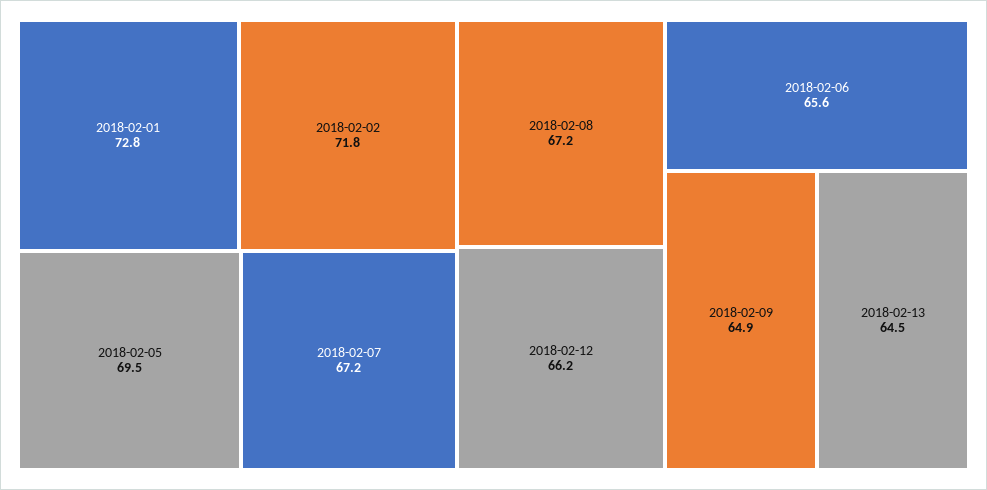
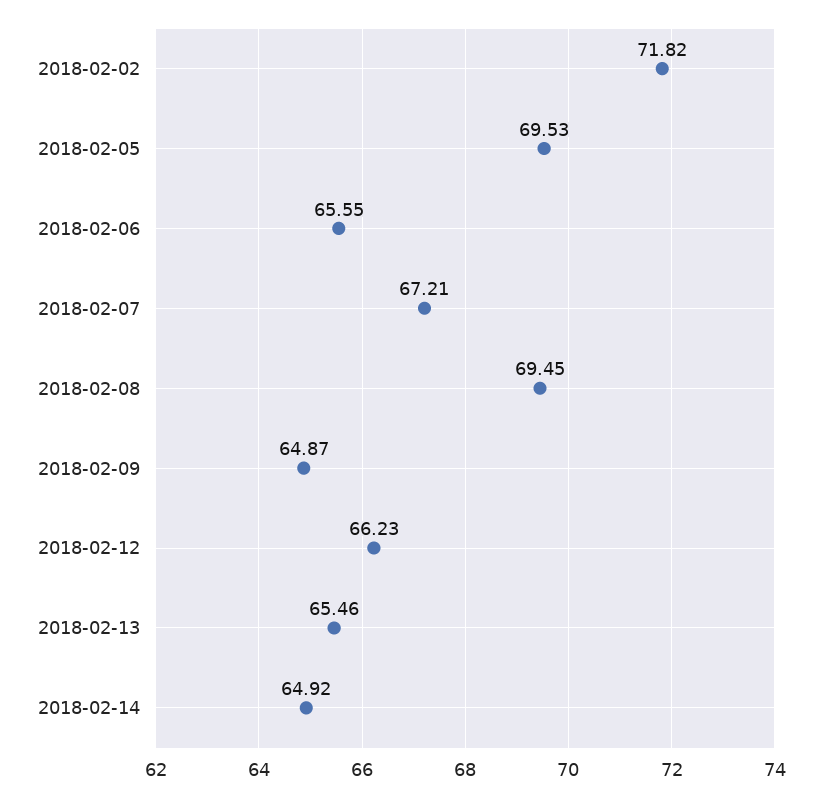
2018-02-01: 72.8 -> none
2018-02-08: 67.2 -> 69.45
2018-02-13: 64.5 -> 65.46
2018-02-14: none -> 64.92

